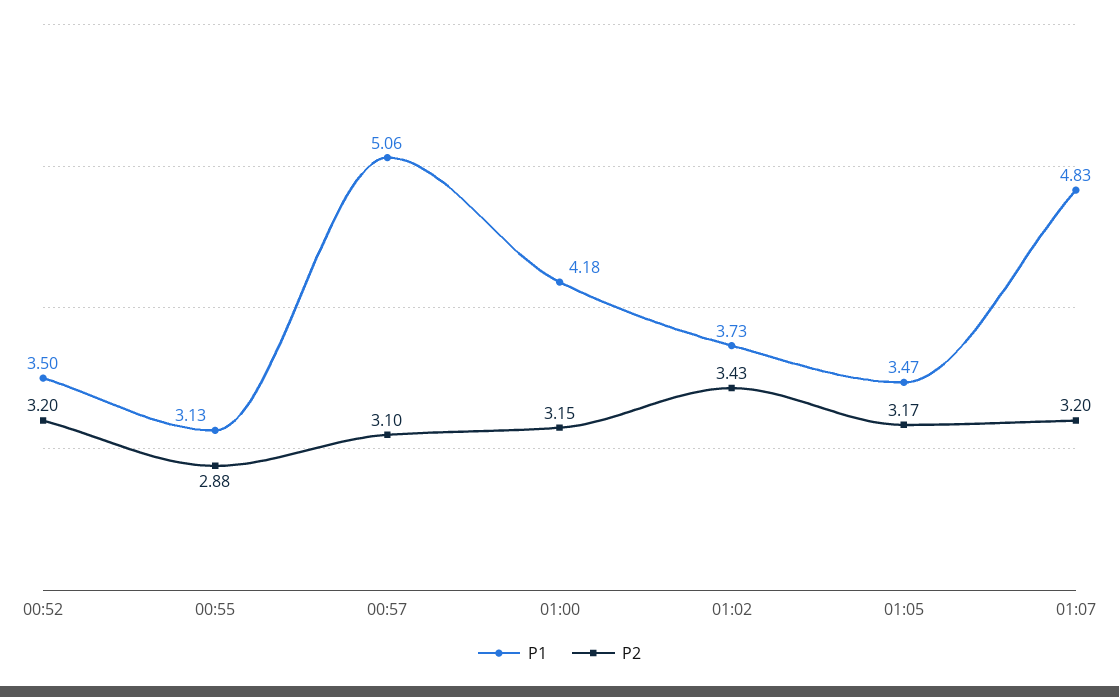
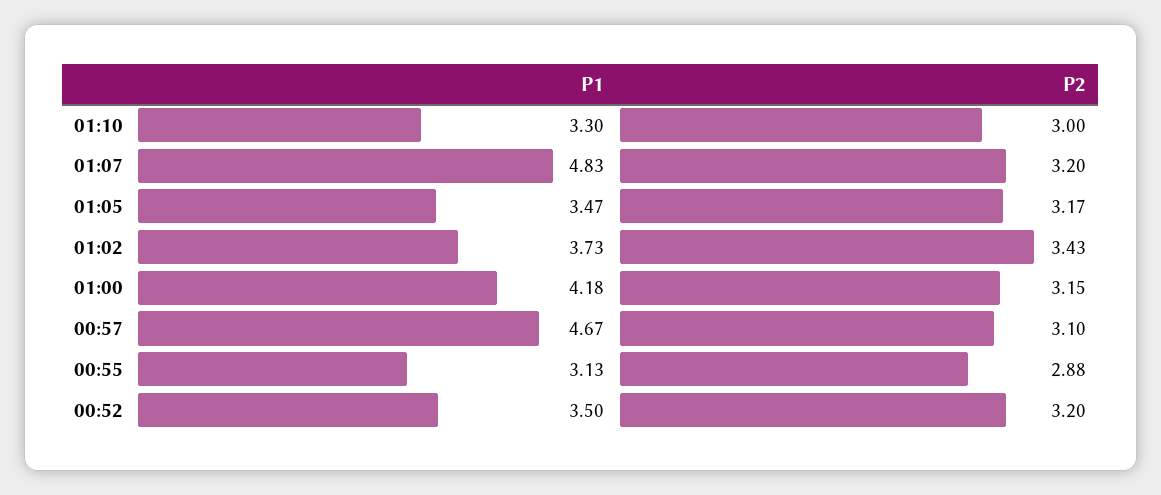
P1, 00:57: 5.06 -> 4.67
P1, 01:10: none -> 3.3
P2, 01:10: none -> 3

